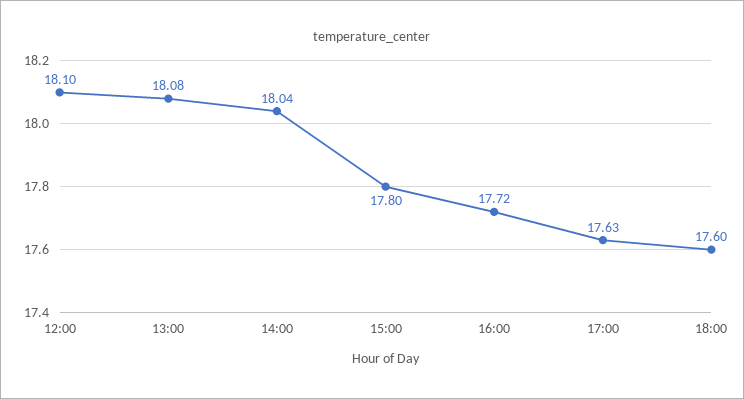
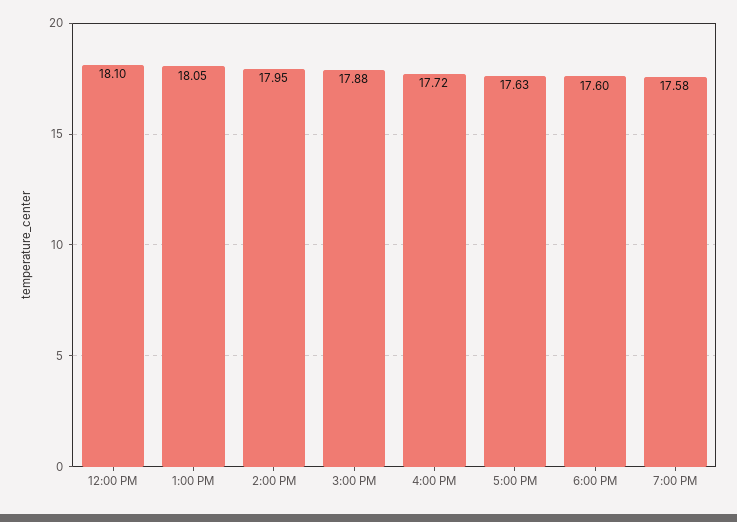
13:00: 18.08 -> 18.05
14:00: 18.04 -> 17.95
15:00: 17.8 -> 17.88
7:00 PM: none -> 17.58

